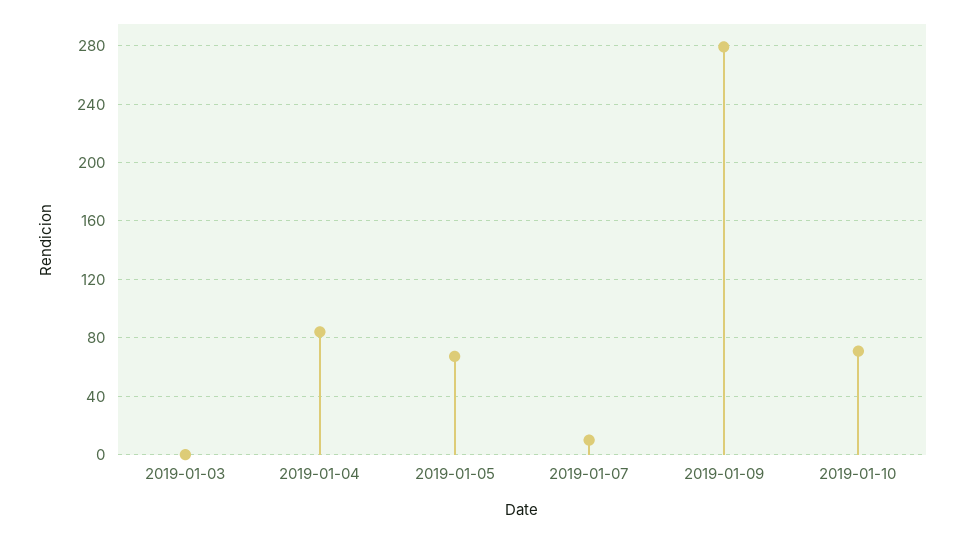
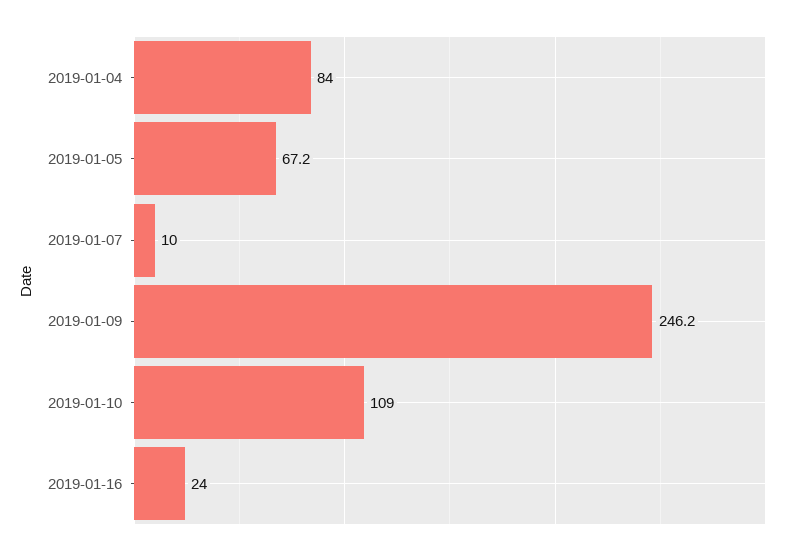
2019-01-03: 0 -> none
2019-01-09: 280 -> 246.2
2019-01-10: 70 -> 109
2019-01-16: none -> 24

